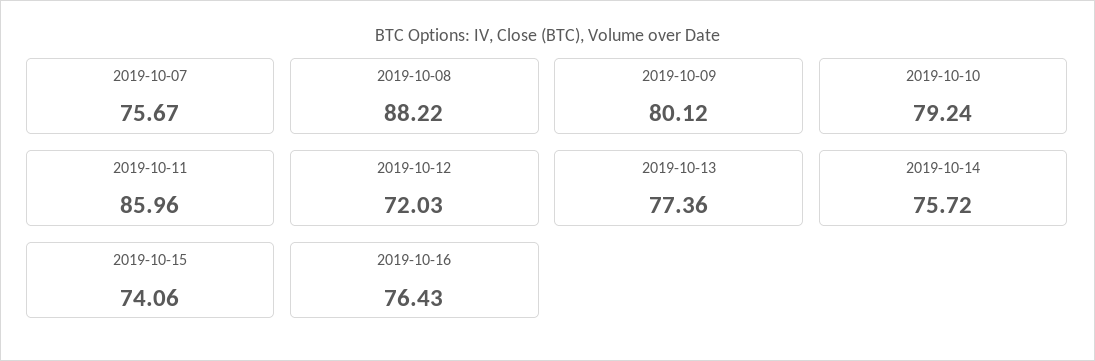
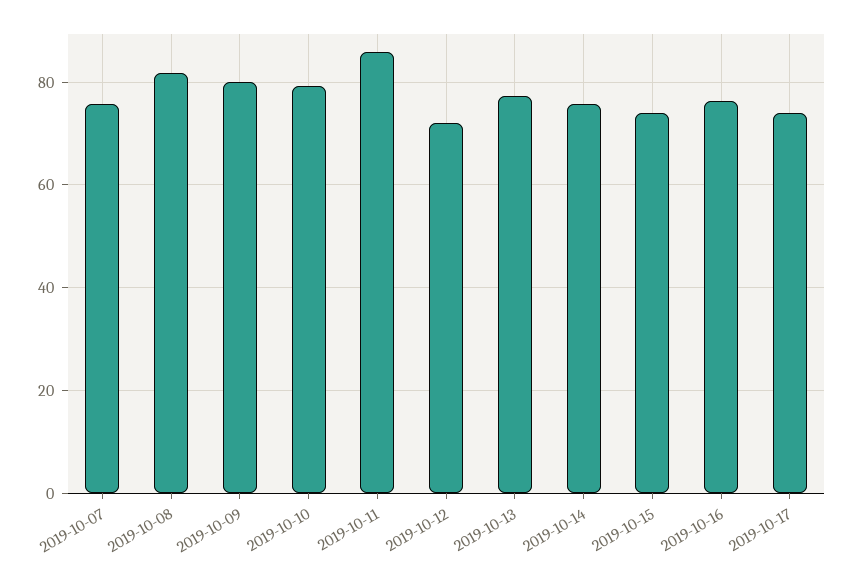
2019-10-08: 88.22 -> 82
2019-10-17: none -> 74

